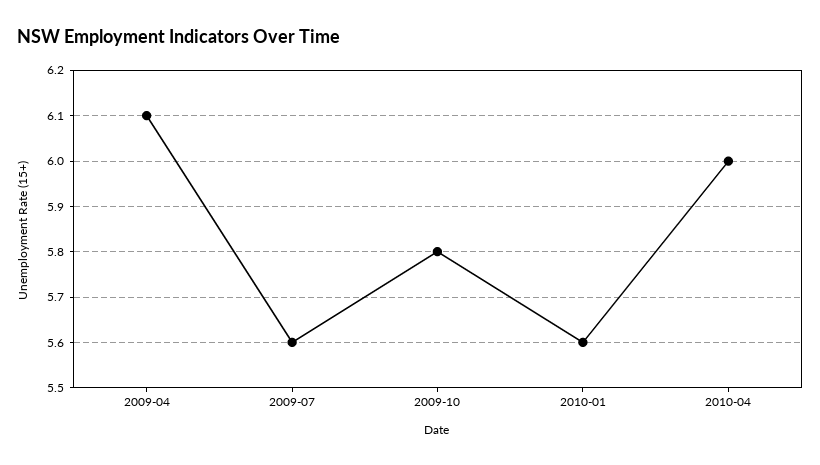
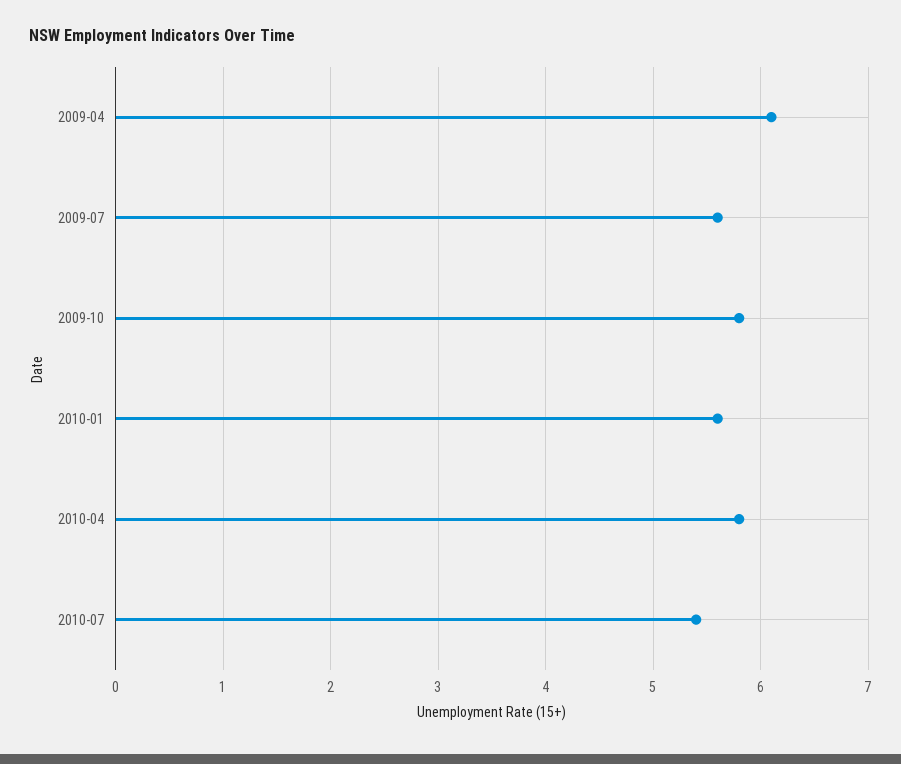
2010-04: 6 -> 5.8
2010-07: none -> 5.4

